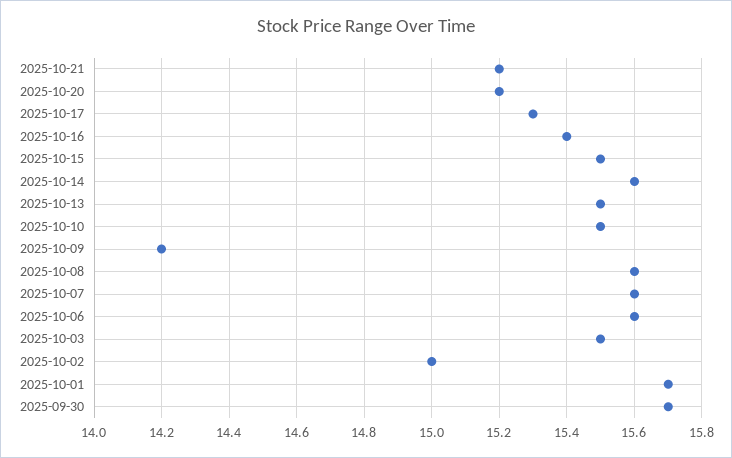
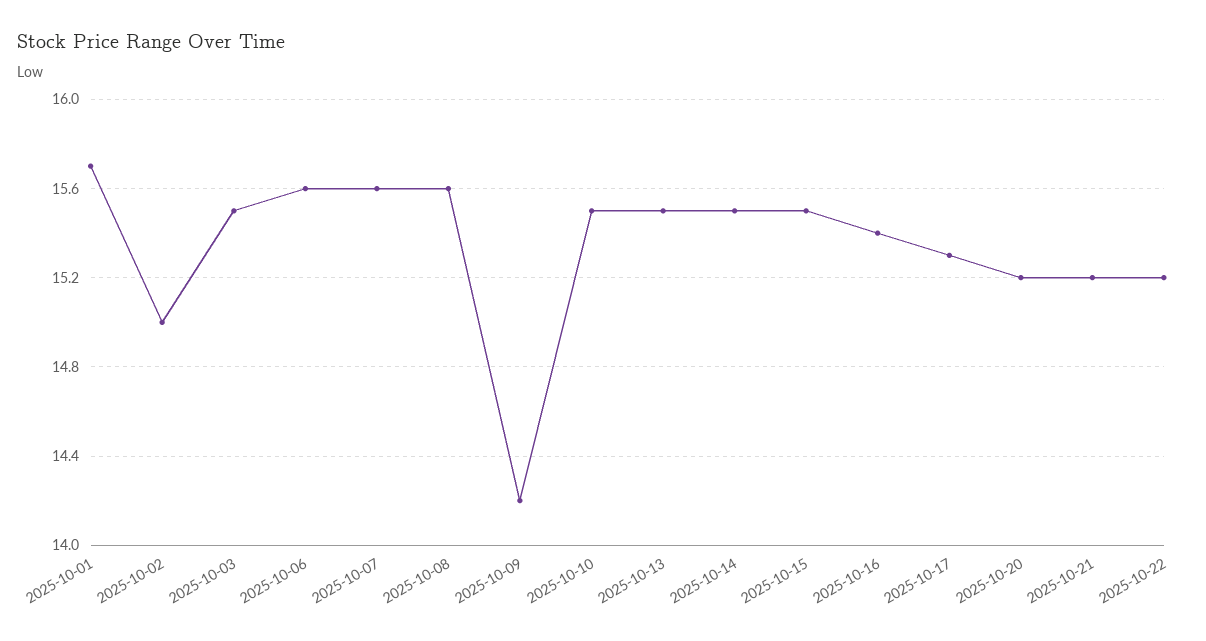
2025-10-14: 15.6 -> 15.5
2025-09-30: 15.7 -> none
2025-10-22: none -> 15.2

